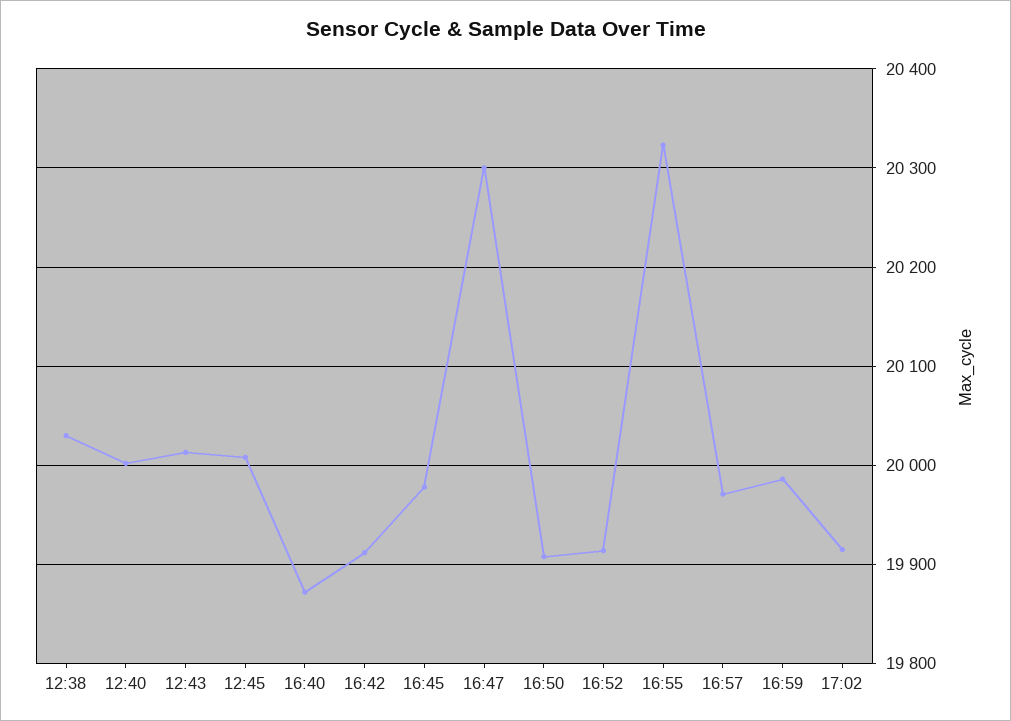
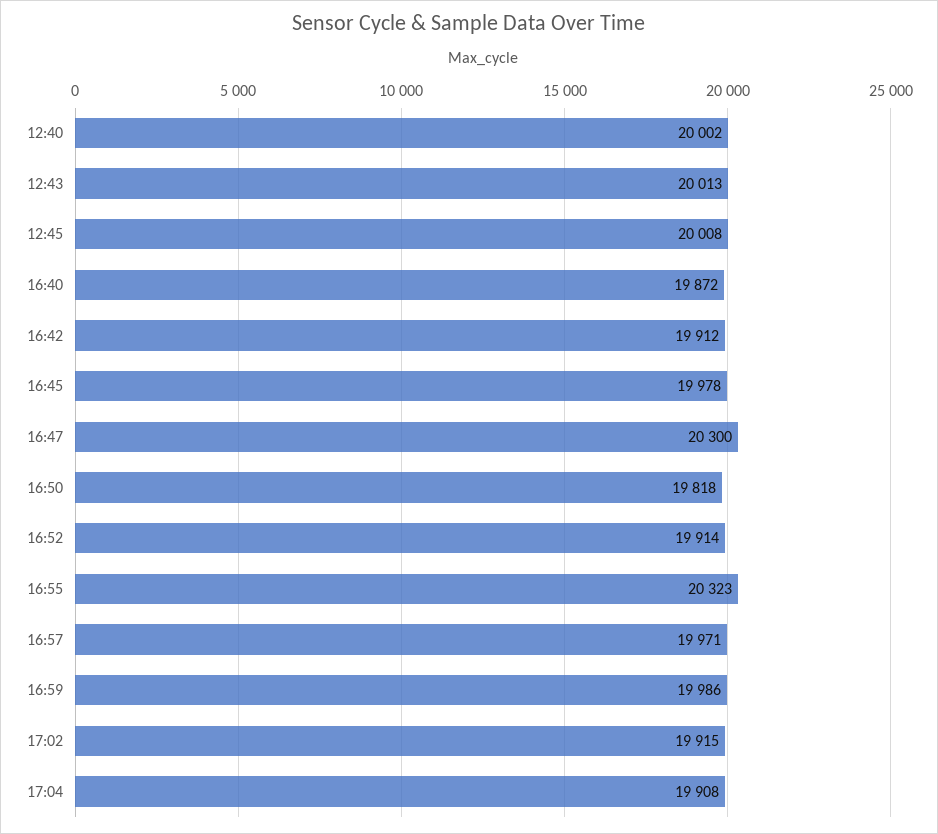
12:38: 20030 -> none
16:50: 19910 -> 19818
17:04: none -> 19908

